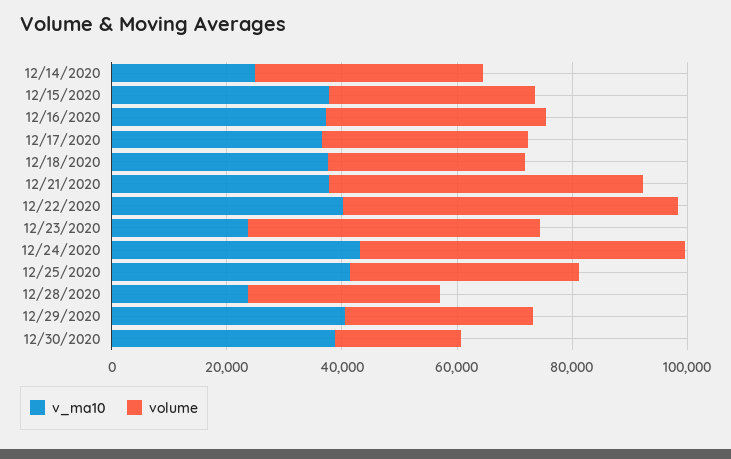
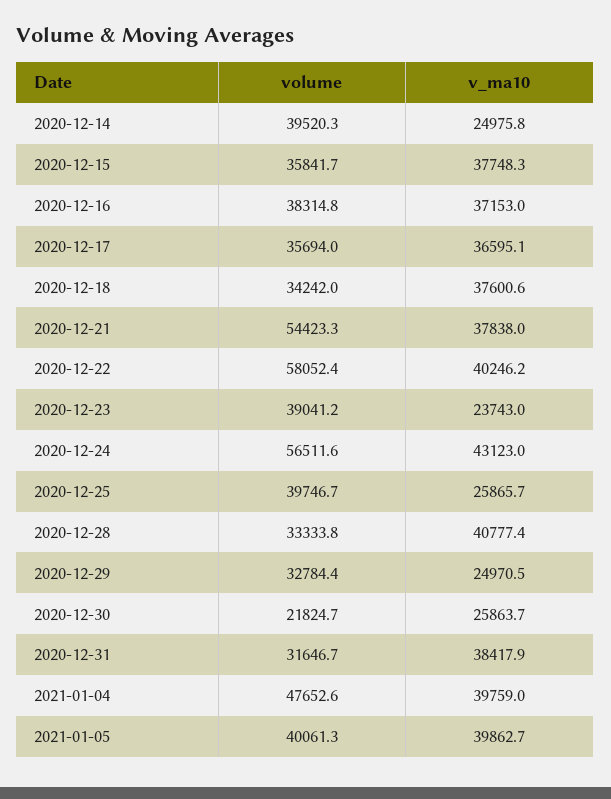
volume, 12/23/2020: 50000 -> 39041.2
v_ma10, 12/25/2020: 40000 -> 25865.7
v_ma10, 12/28/2020: 25000 -> 40777.4
v_ma10, 12/29/2020: 40000 -> 24970.5
v_ma10, 12/30/2020: 40000 -> 25863.7
volume, 2020-12-31: none -> 31646.7
v_ma10, 2020-12-31: none -> 38417.9
volume, 2021-01-04: none -> 47652.6
v_ma10, 2021-01-04: none -> 39759
volume, 2021-01-05: none -> 40061.3
v_ma10, 2021-01-05: none -> 39862.7

